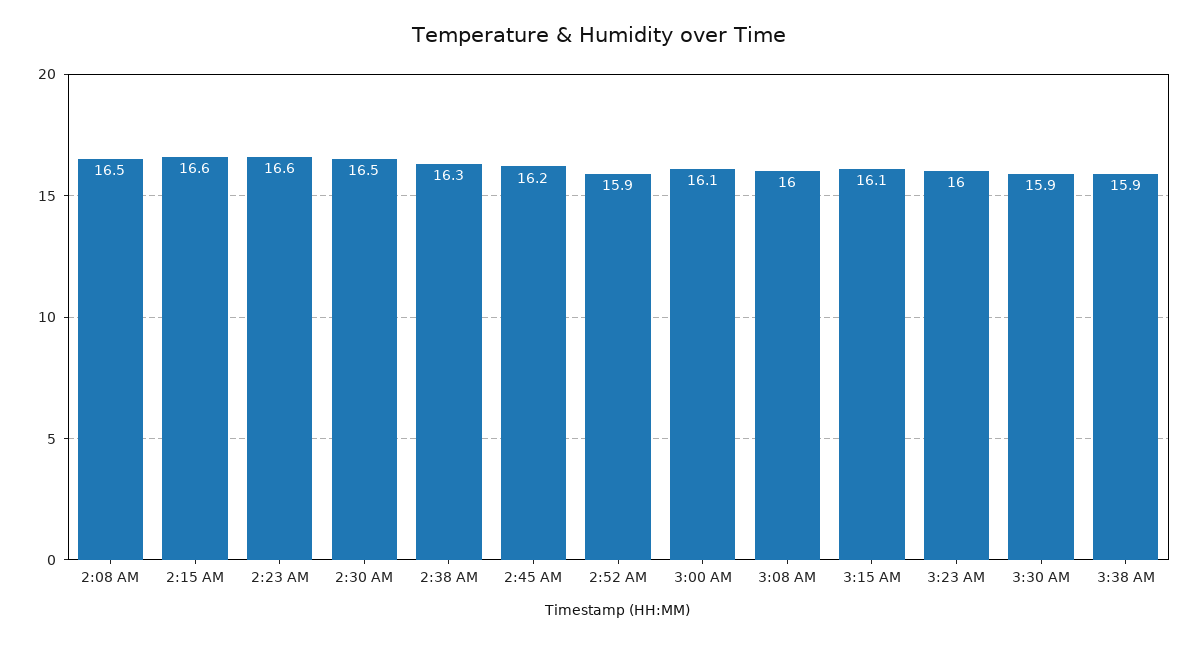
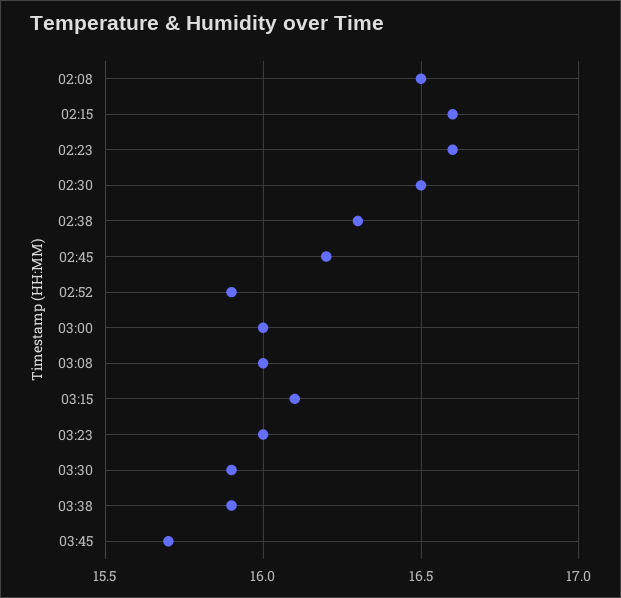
3:00 AM: 16.1 -> 16
03:45: none -> 15.7

